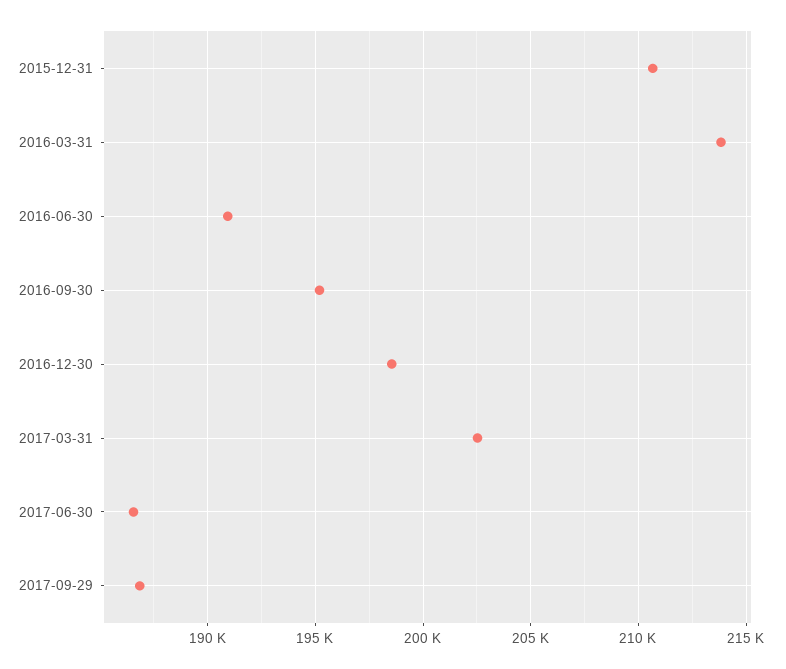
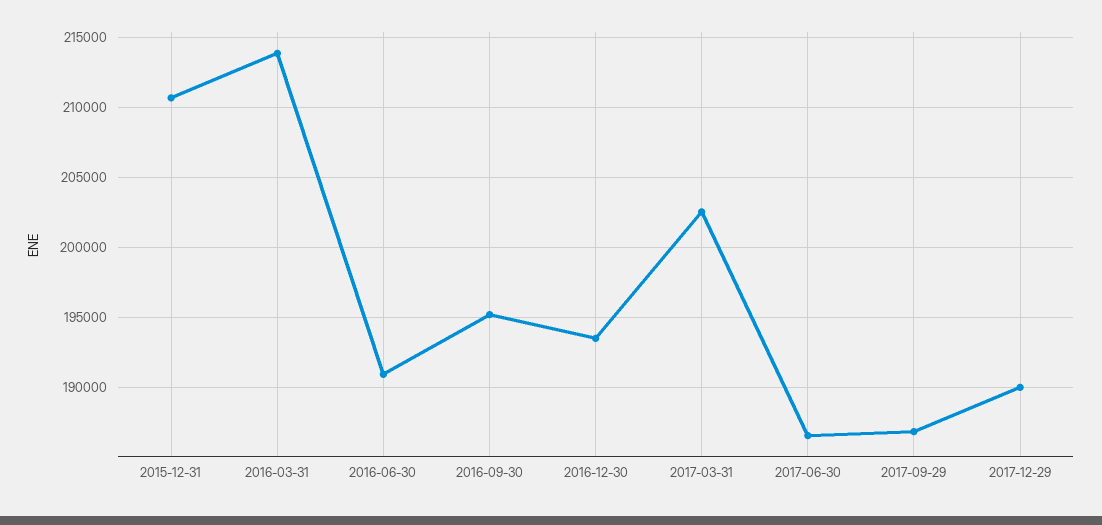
2016-12-30: 198500 -> 193500
2017-12-29: none -> 190000

